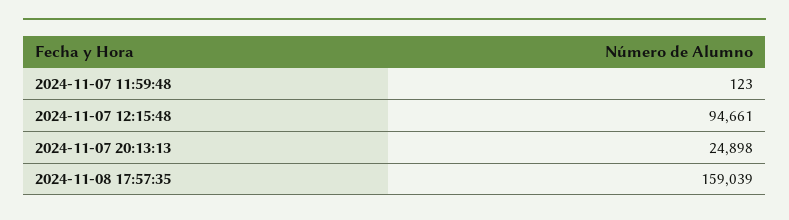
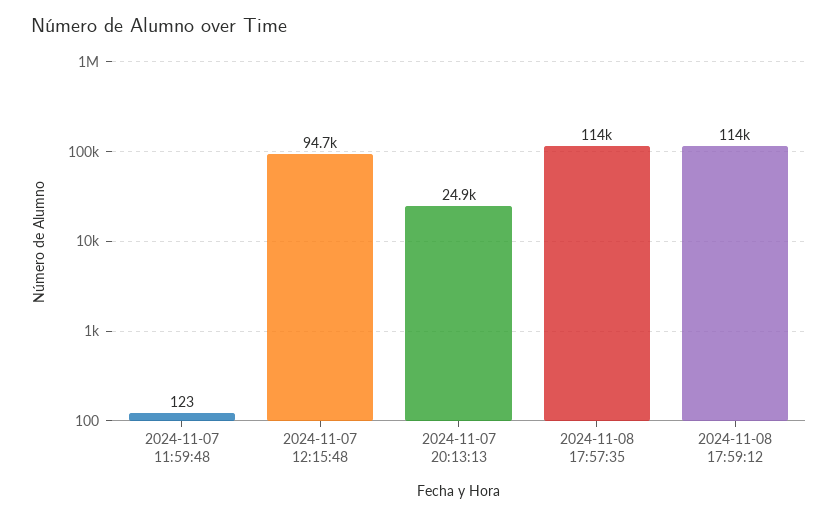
2024-11-08 17:57:35: 159039 -> 114000
2024-11-08 17:59:12: none -> 114000

